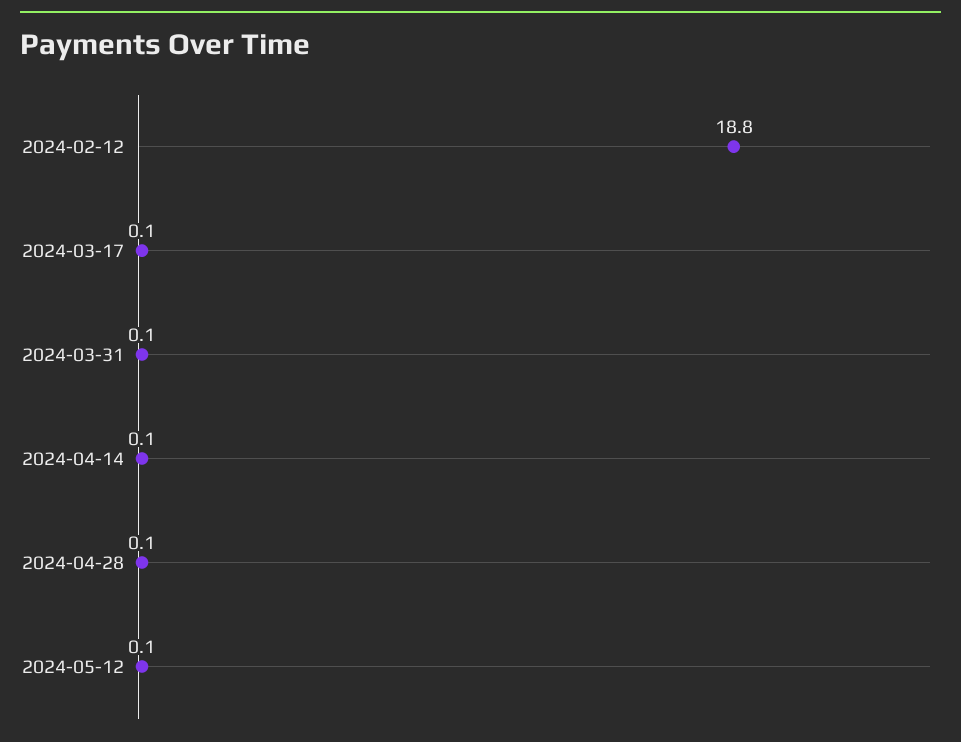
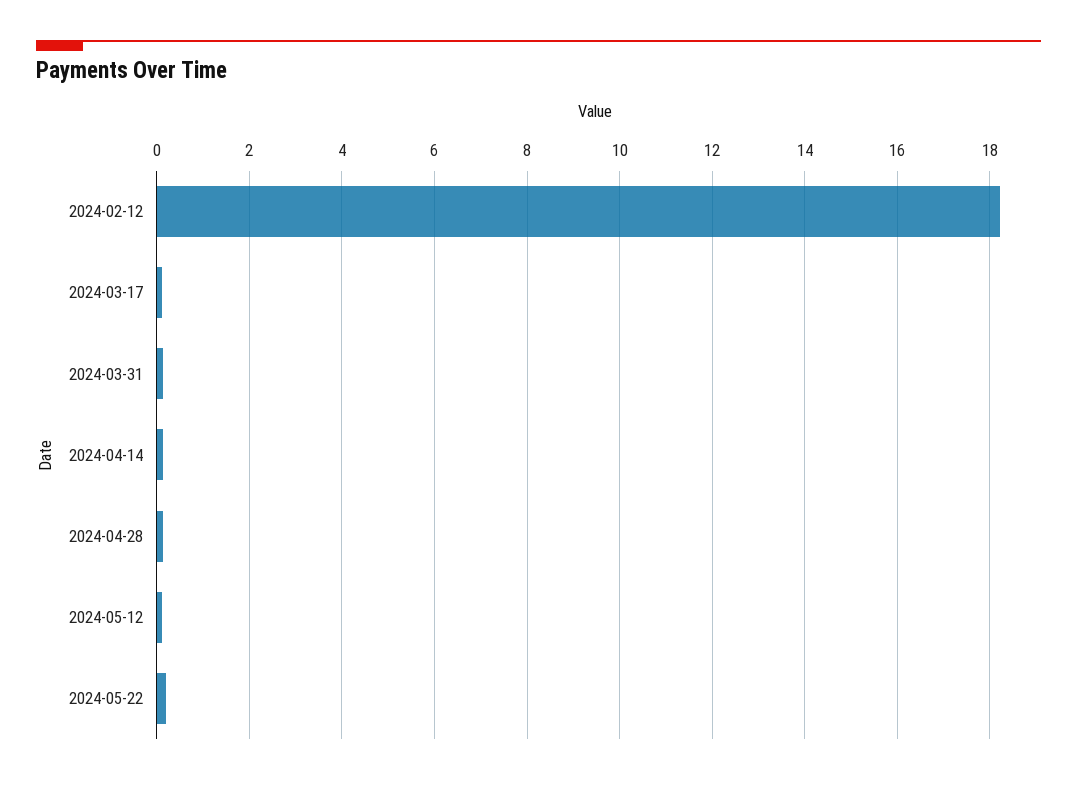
2024-02-12: 18.8 -> 18.2
2024-05-22: none -> 0.2

